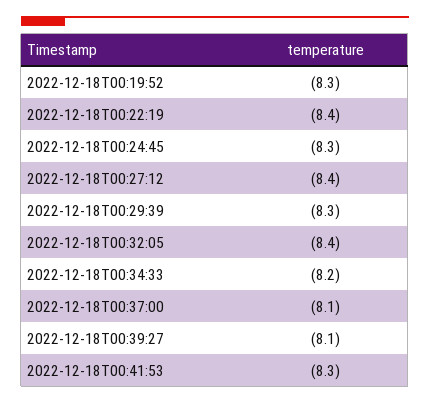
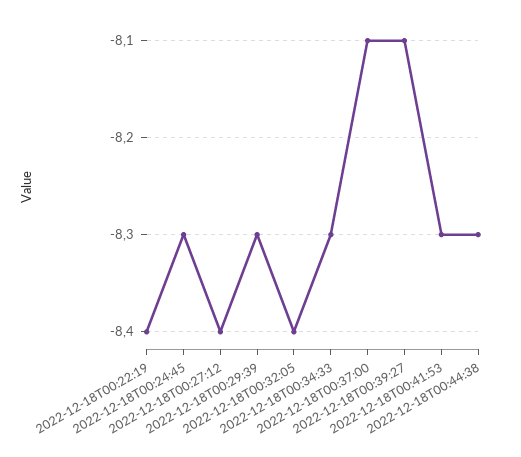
2022-12-18T00:19:52: -8.3 -> none
2022-12-18T00:34:33: -8.2 -> -8.3
2022-12-18T00:44:38: none -> -8.3

